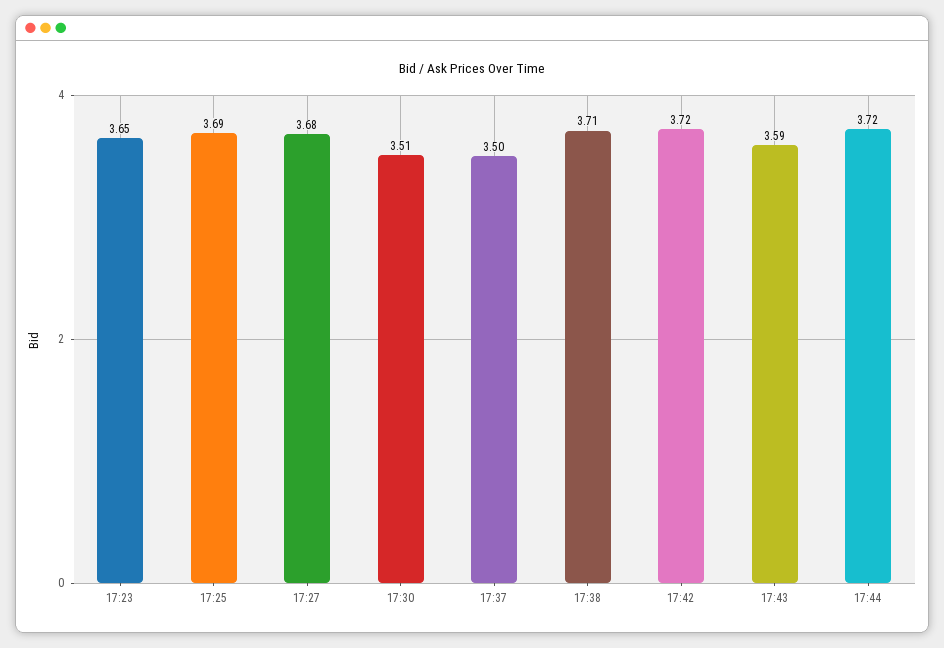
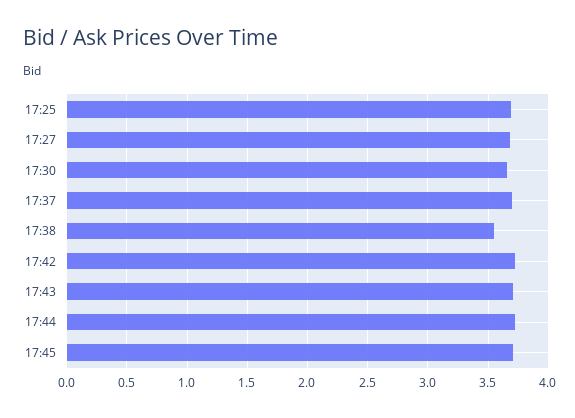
17:23: 3.65 -> none
17:30: 3.51 -> 3.65
17:37: 3.5 -> 3.7
17:38: 3.71 -> 3.55
17:43: 3.59 -> 3.7
17:45: none -> 3.7

